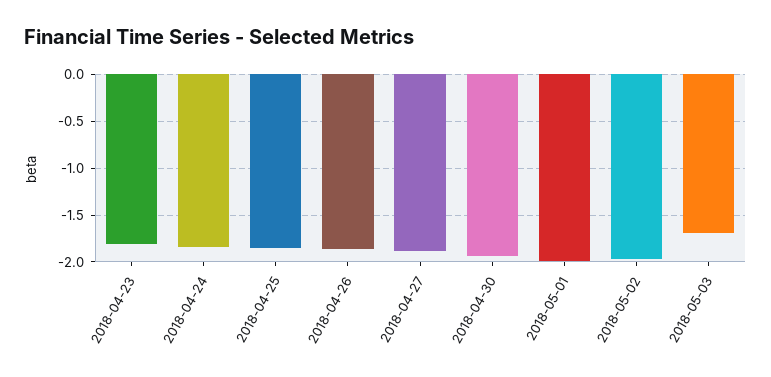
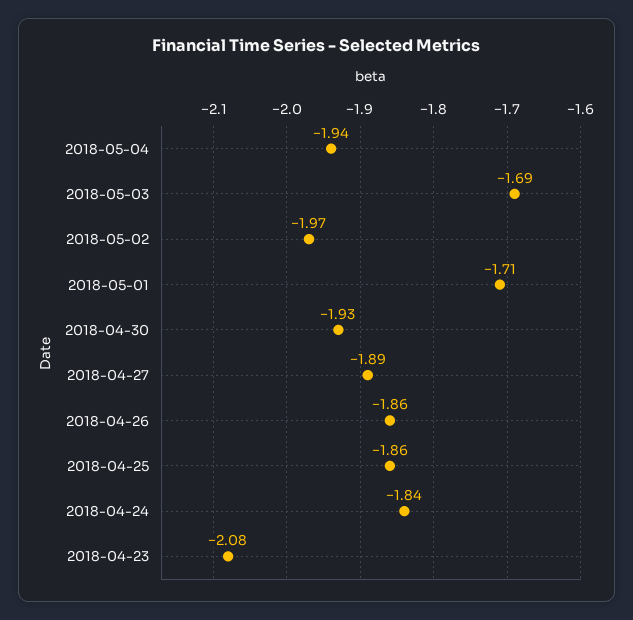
2018-04-23: -1.8 -> -2.08
2018-05-01: -2 -> -1.71
2018-05-04: none -> -1.94

